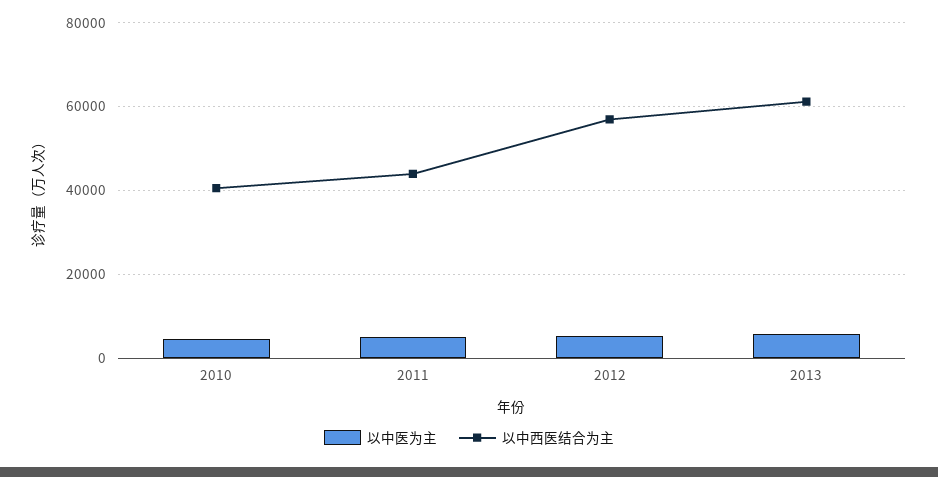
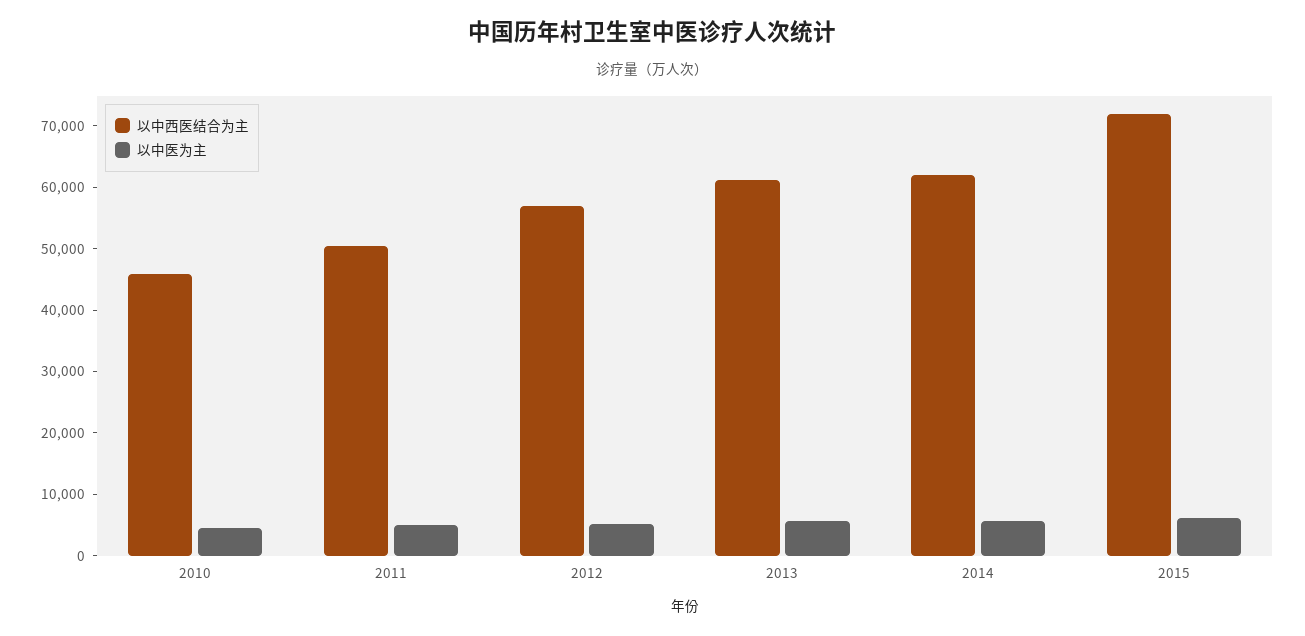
以中西医结合为主, 2010: 40000 -> 46000
以中西医结合为主, 2011: 44000 -> 50000
以中西医结合为主, 2014: none -> 62000
以中医为主, 2014: none -> 6000
以中西医结合为主, 2015: none -> 72000
以中医为主, 2015: none -> 6000

